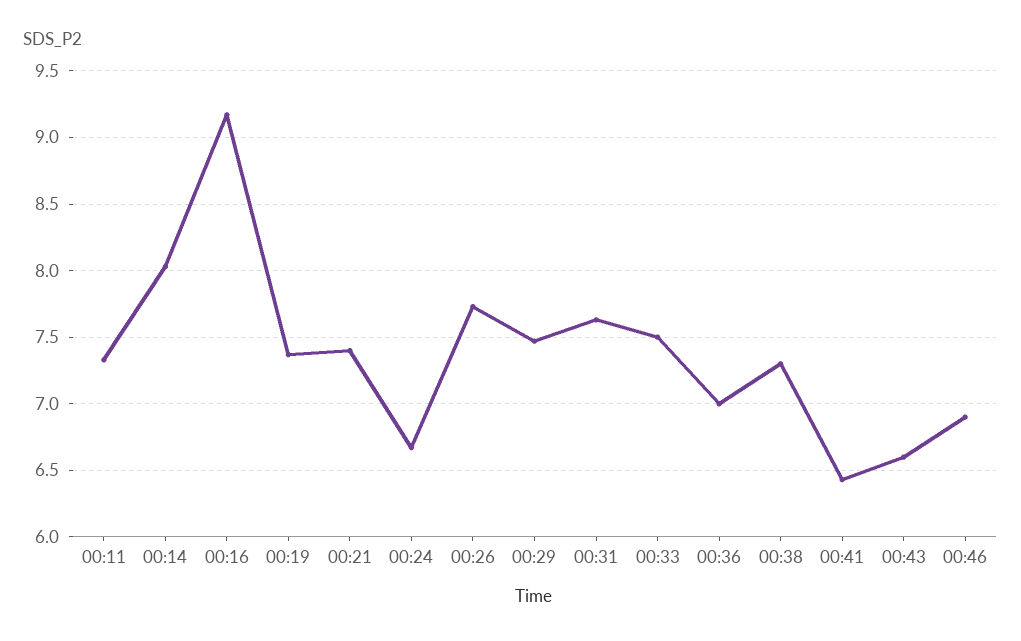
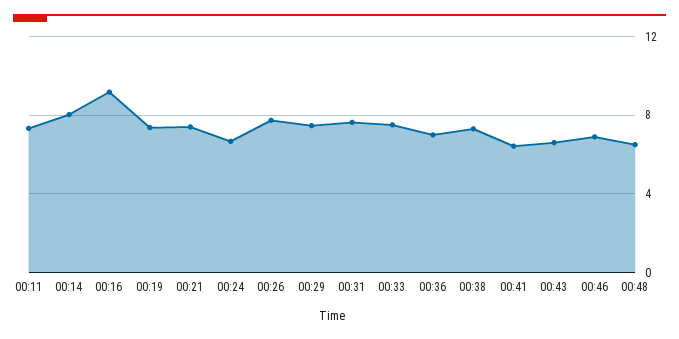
00:48: none -> 6.5

